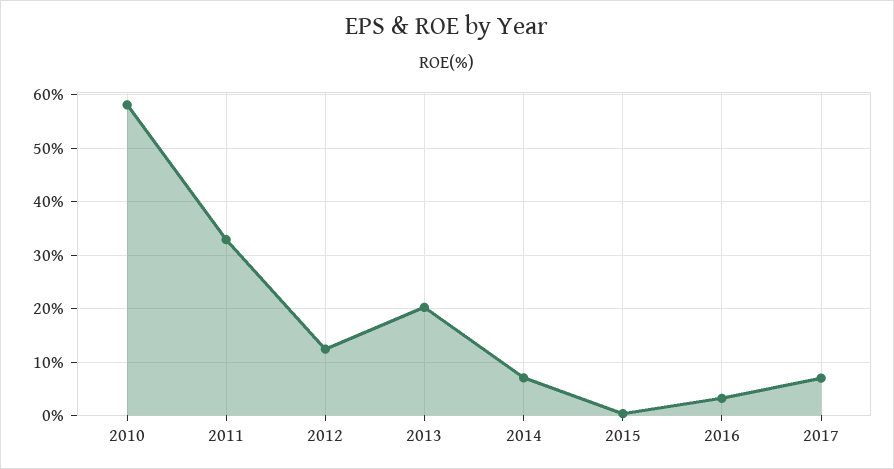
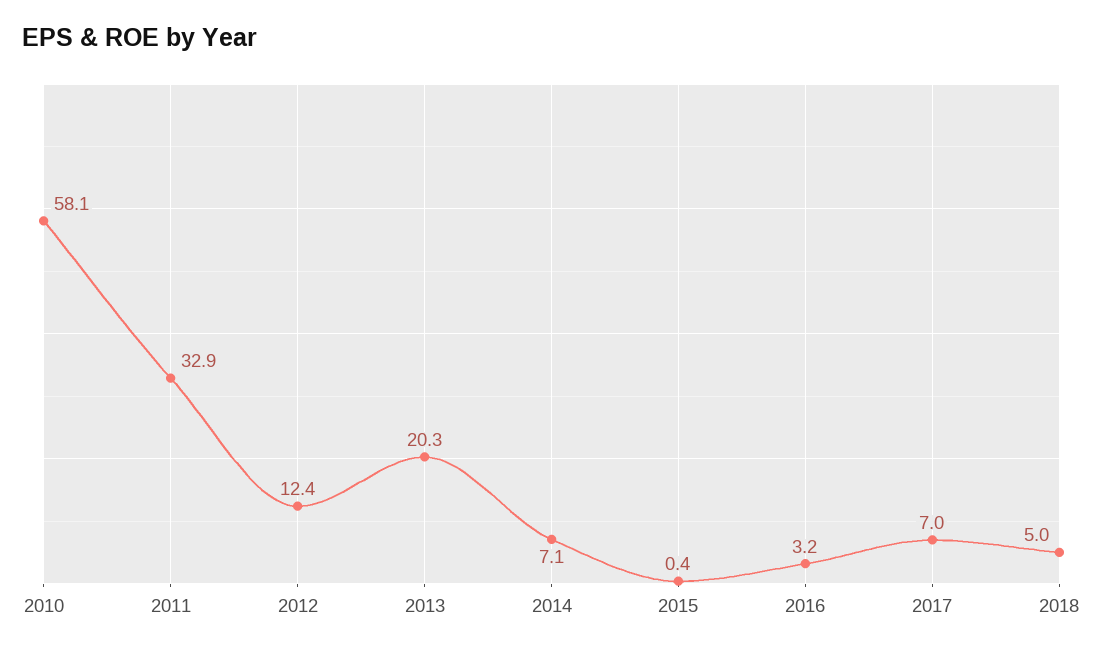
2018: none -> 5

